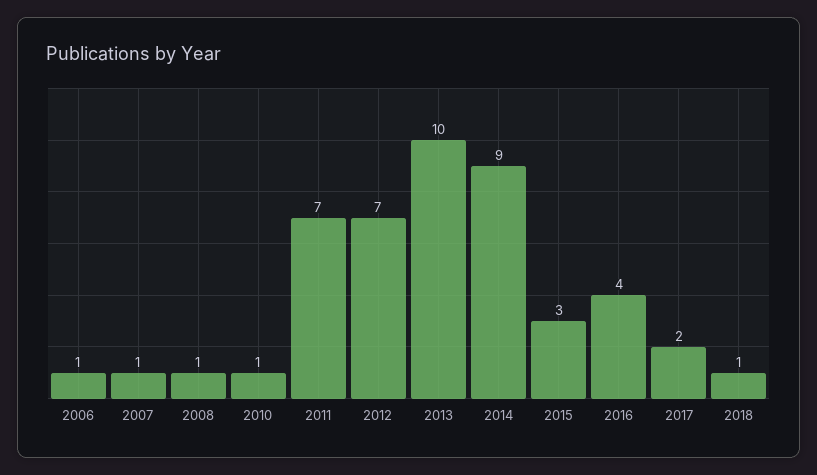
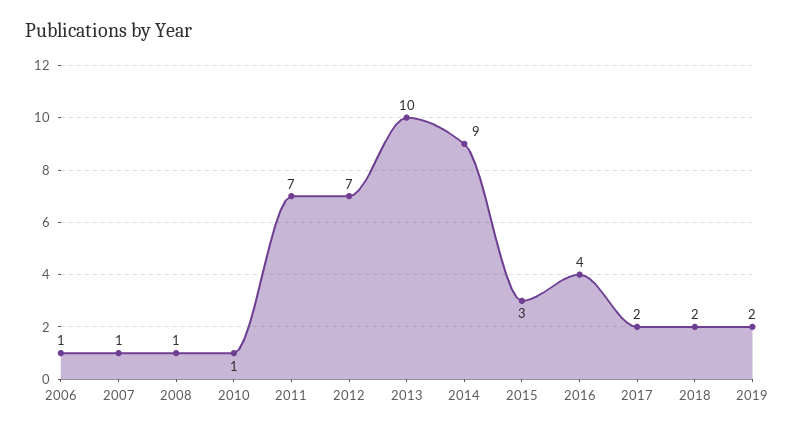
2018: 1 -> 2
2019: none -> 2

